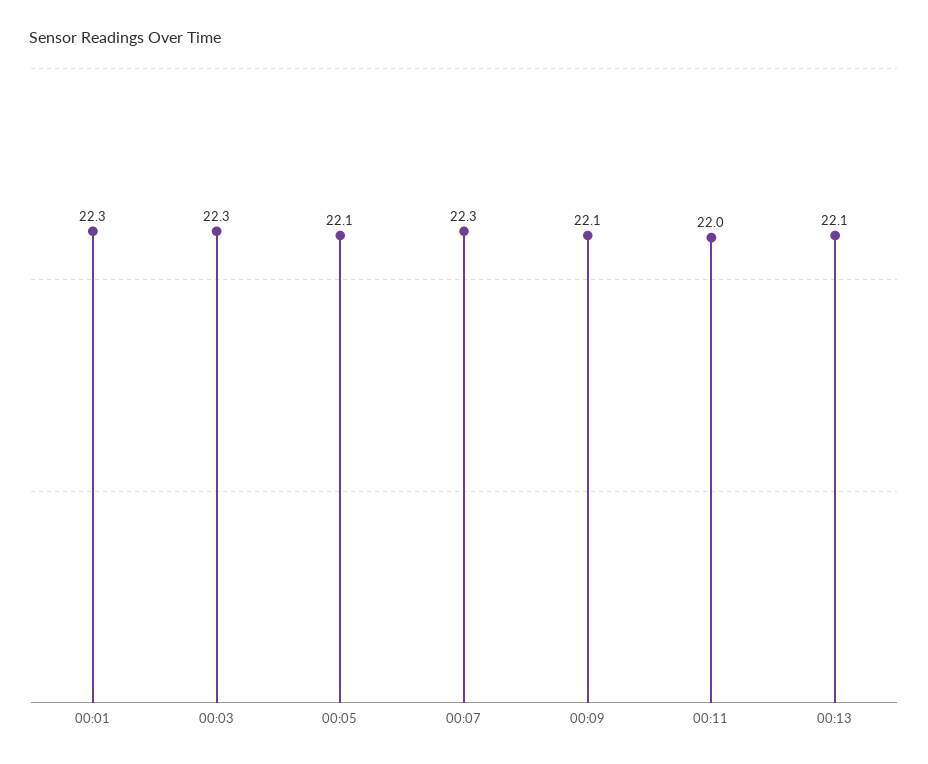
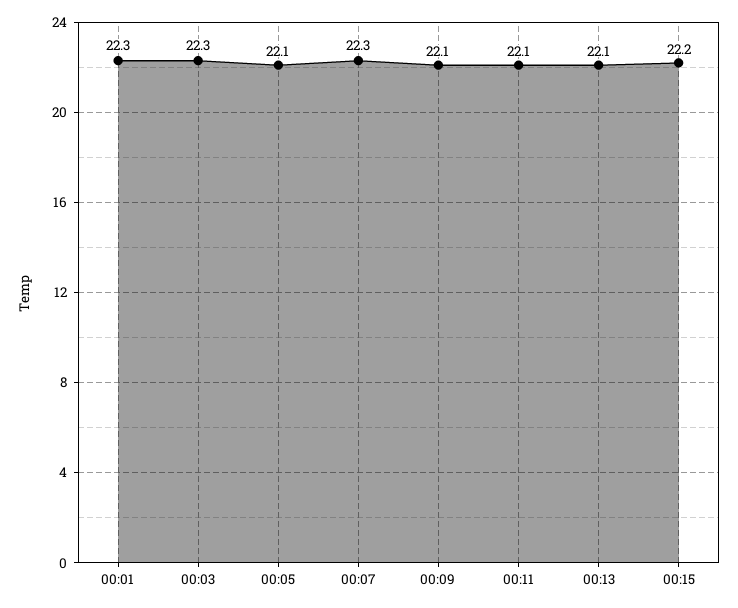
00:11: 22 -> 22.1
00:15: none -> 22.2

